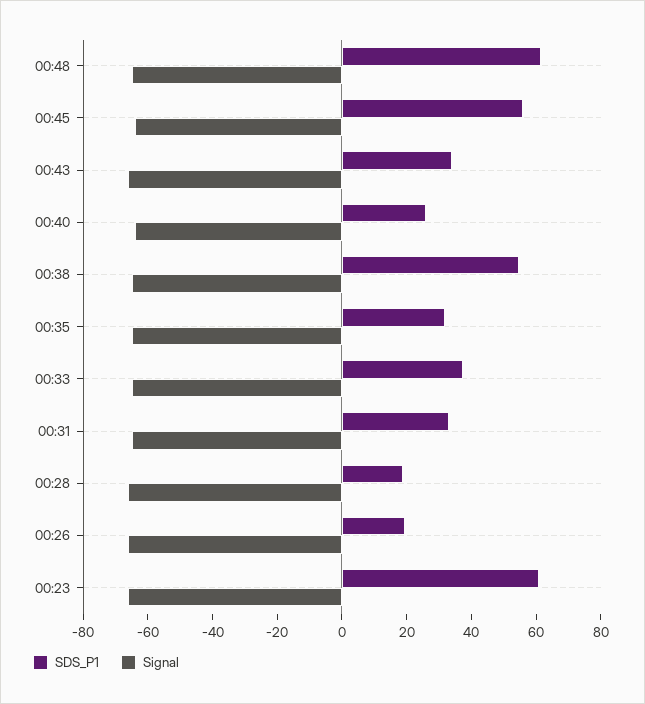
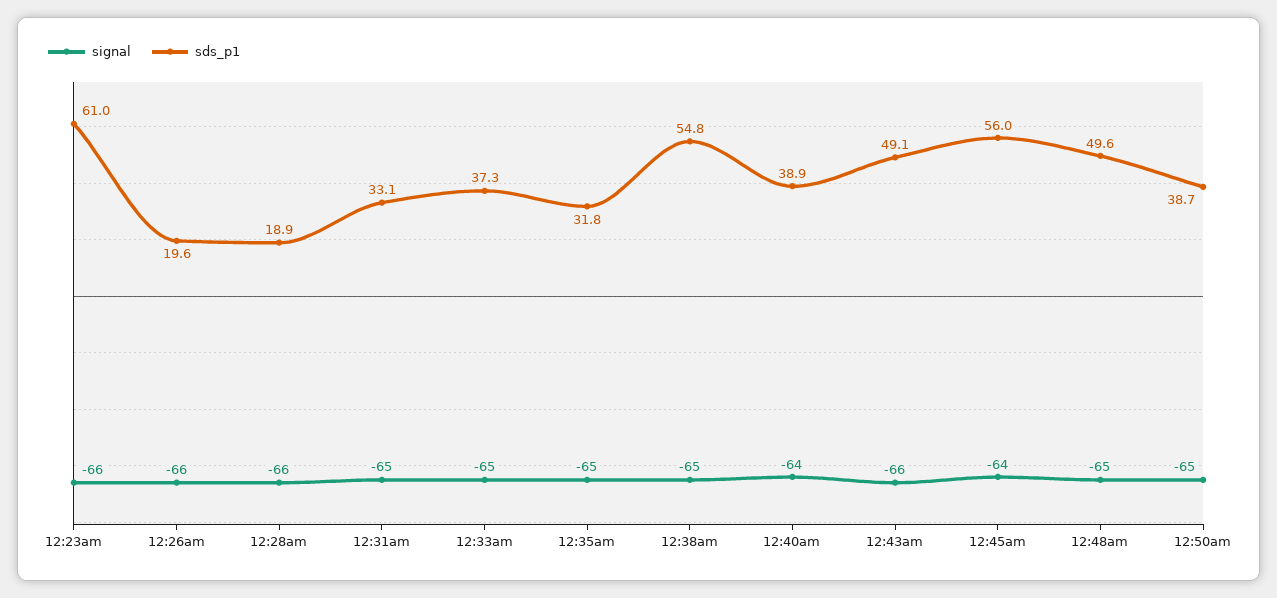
SDS_P1, 00:48: 60 -> 49.6
SDS_P1, 00:43: 35 -> 49.1
SDS_P1, 00:40: 25 -> 38.9
Signal, 12:50am: none -> -65
SDS_P1, 12:50am: none -> 38.7

